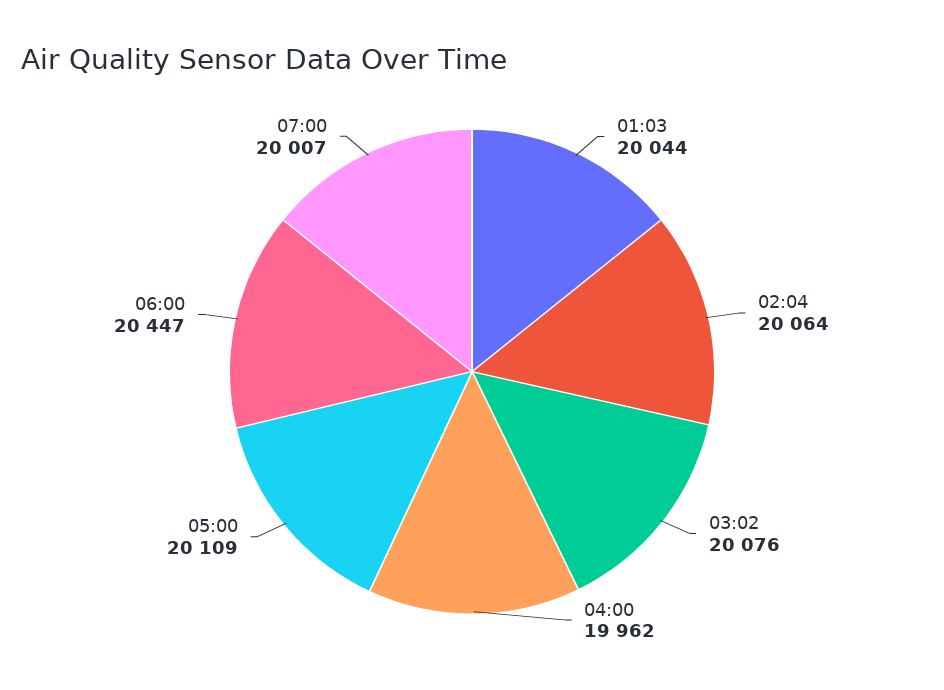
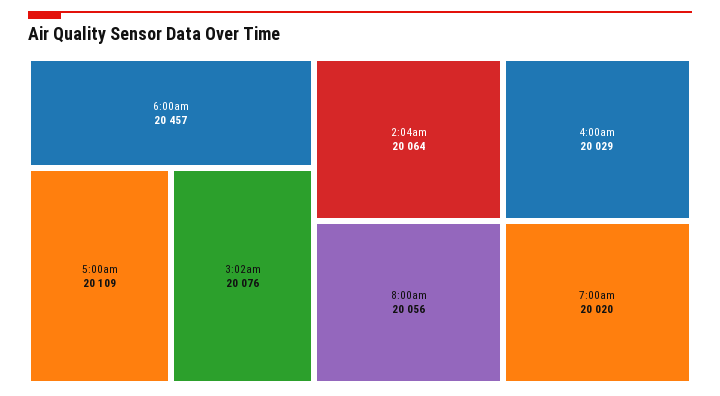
01:03: 20044 -> none
04:00: 19962 -> 20029
06:00: 20447 -> 20457
07:00: 20007 -> 20020
8:00am: none -> 20056

